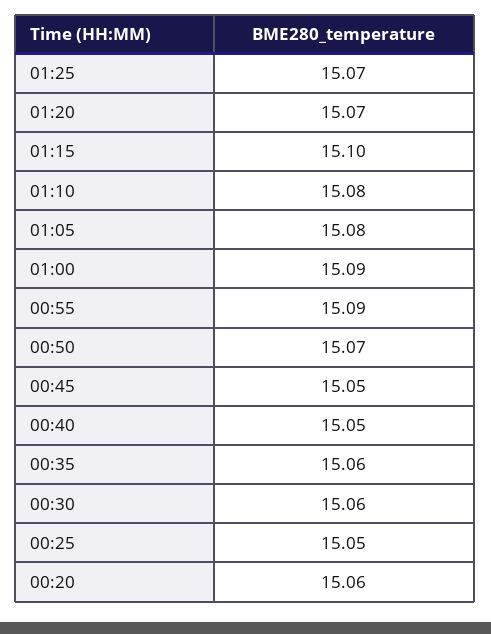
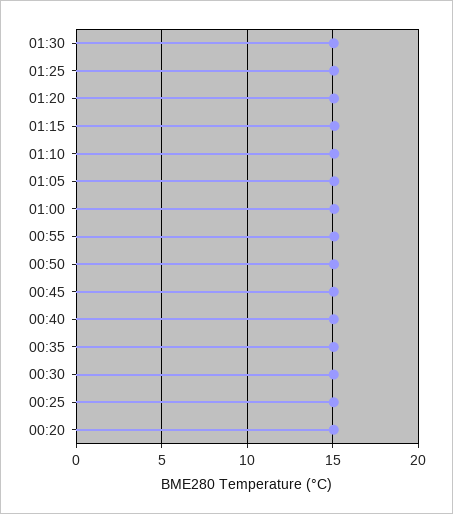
01:30: none -> 15

